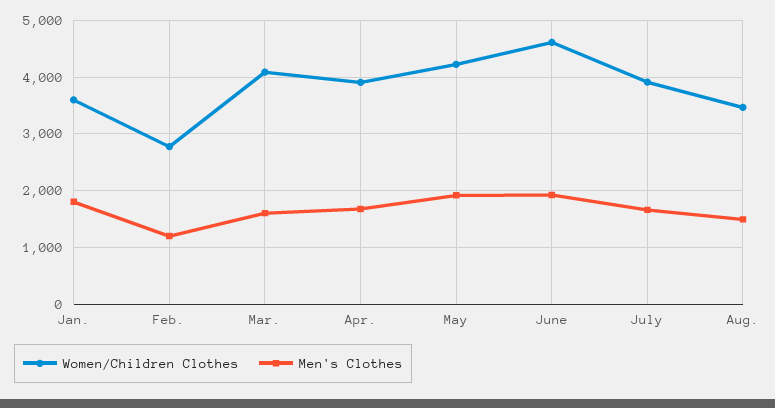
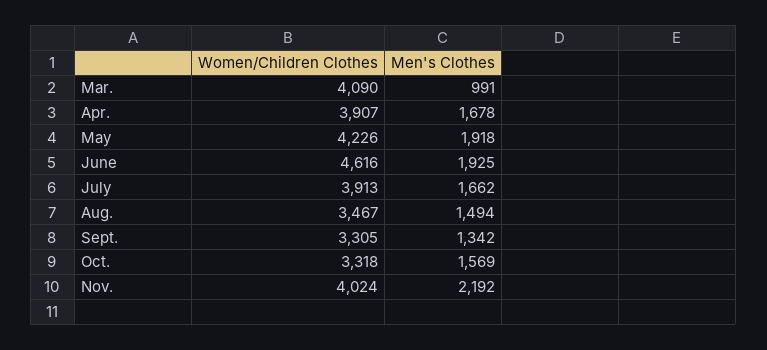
Women/Children Clothes, Jan.: 3600 -> none
Men's Clothes, Jan.: 1800 -> none
Women/Children Clothes, Feb.: 2800 -> none
Men's Clothes, Feb.: 1200 -> none
Men's Clothes, Mar.: 1600 -> 991
Women/Children Clothes, Sept.: none -> 3305
Men's Clothes, Sept.: none -> 1342
Women/Children Clothes, Oct.: none -> 3318
Men's Clothes, Oct.: none -> 1569
Women/Children Clothes, Nov.: none -> 4024
Men's Clothes, Nov.: none -> 2192

